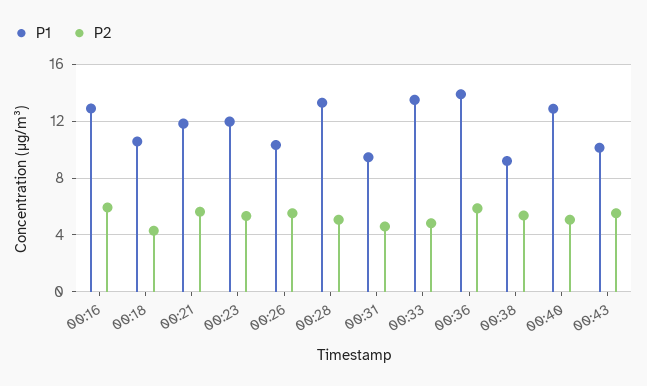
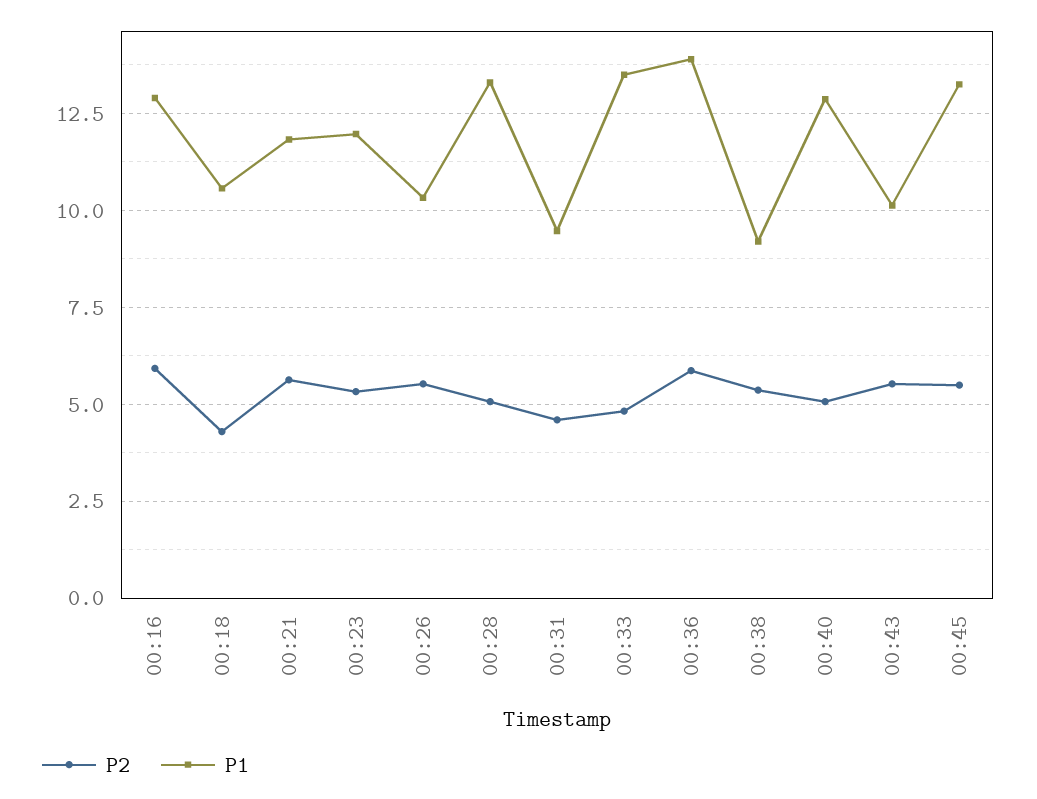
P2, 00:45: none -> 5.5
P1, 00:45: none -> 13.25

